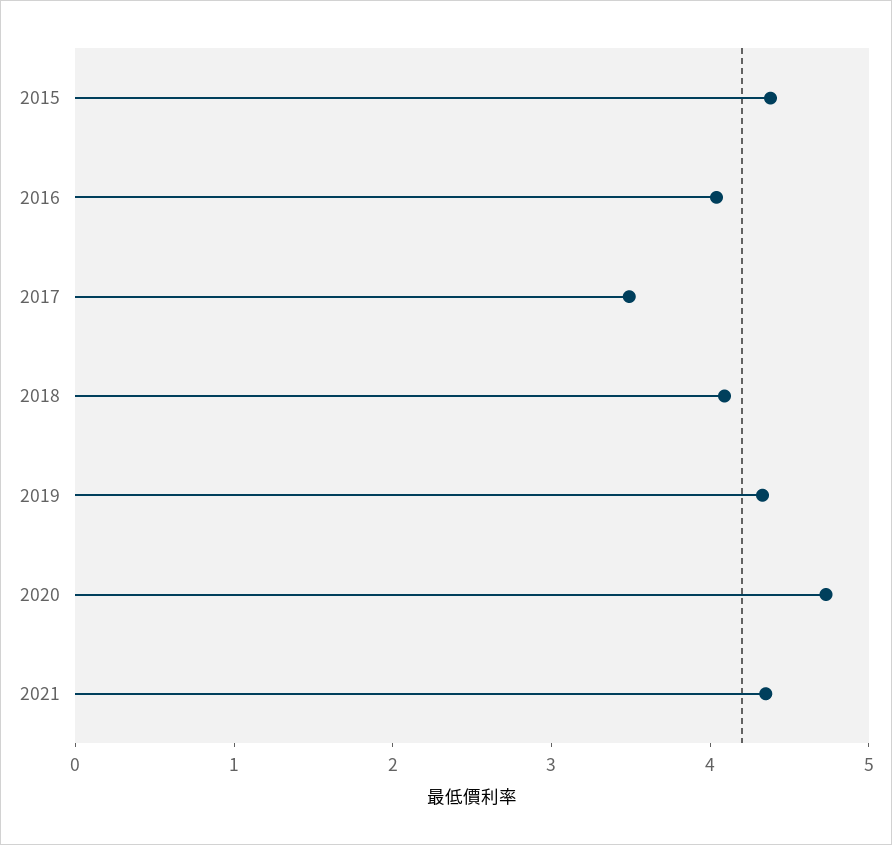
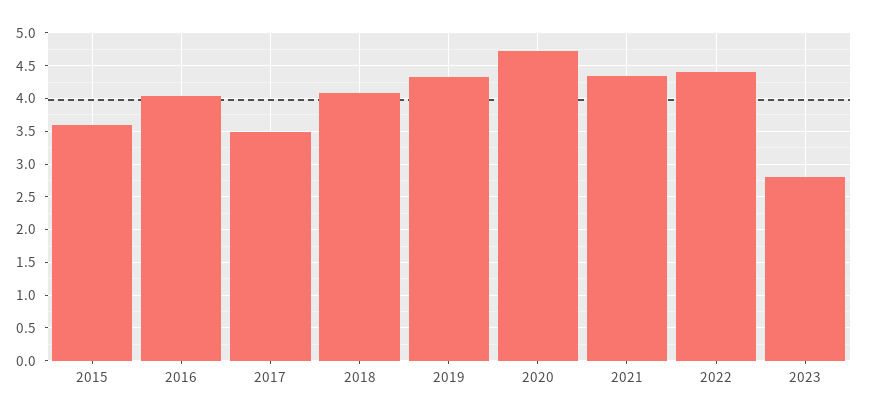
2015: 4.4 -> 3.6
2022: none -> 4.4
2023: none -> 2.8

